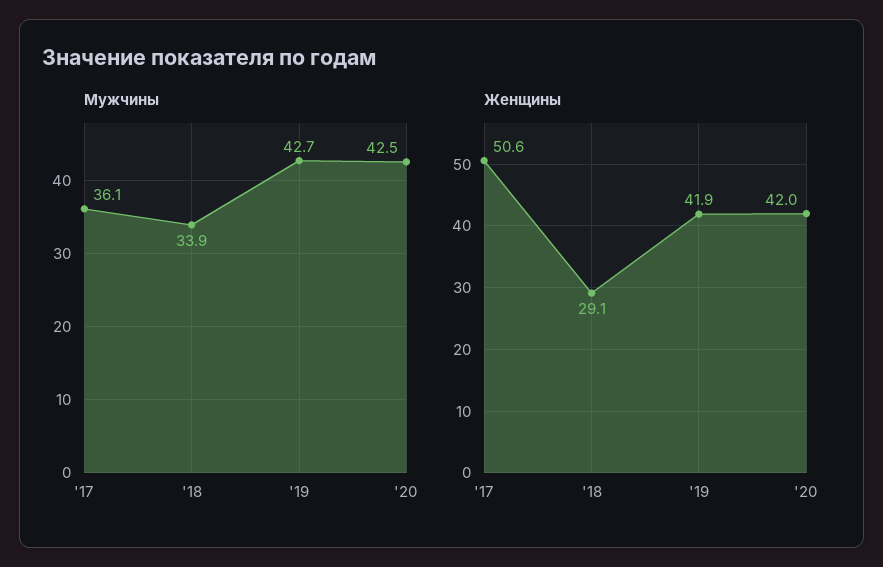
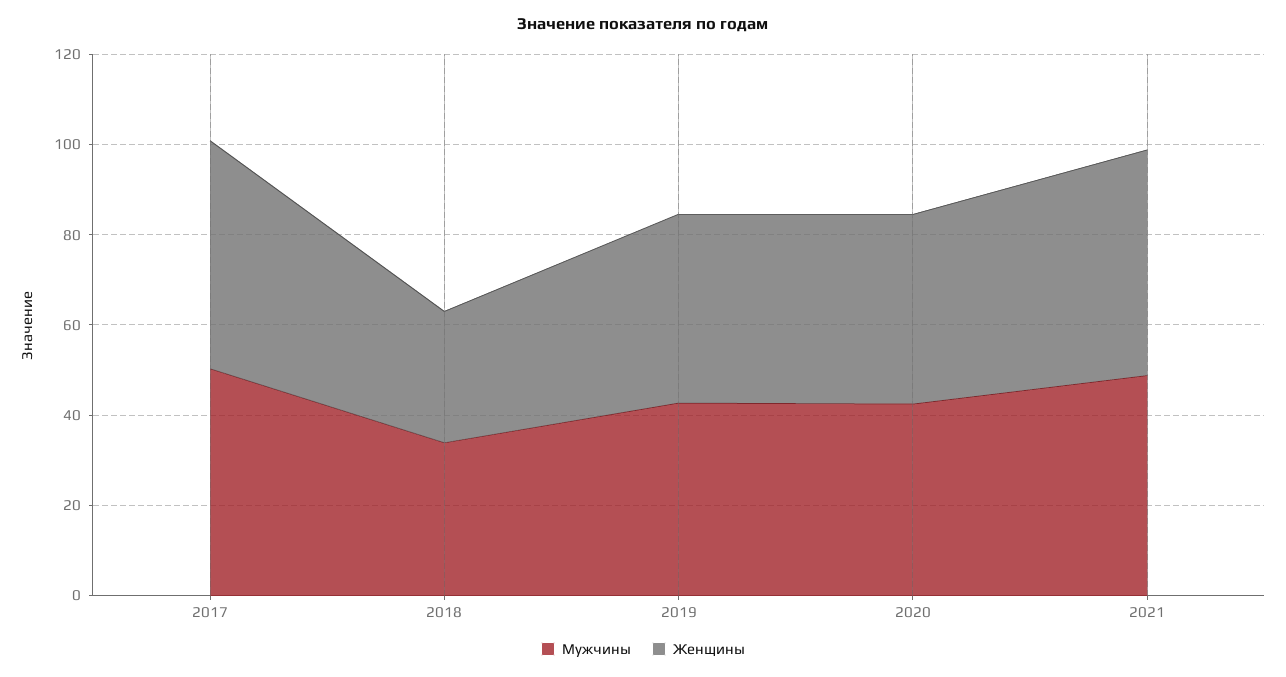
Мужчины, '17: 36.1 -> 50
Мужчины, 2021: none -> 50
Женщины, 2021: none -> 50

